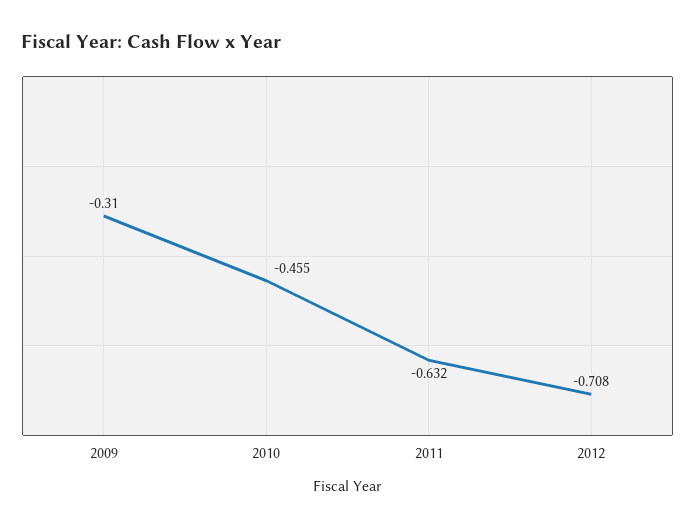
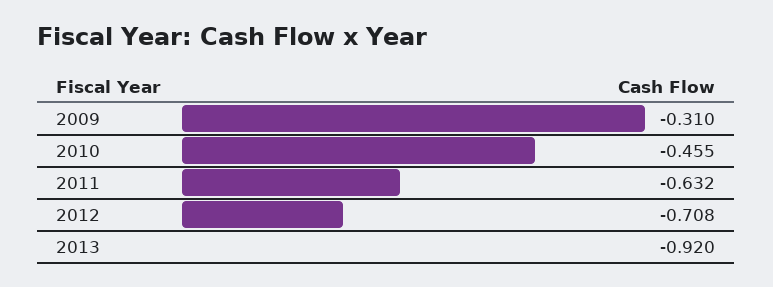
2013: none -> -0.92

